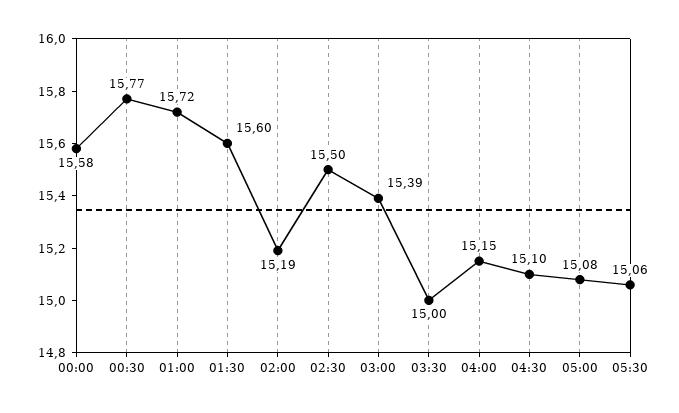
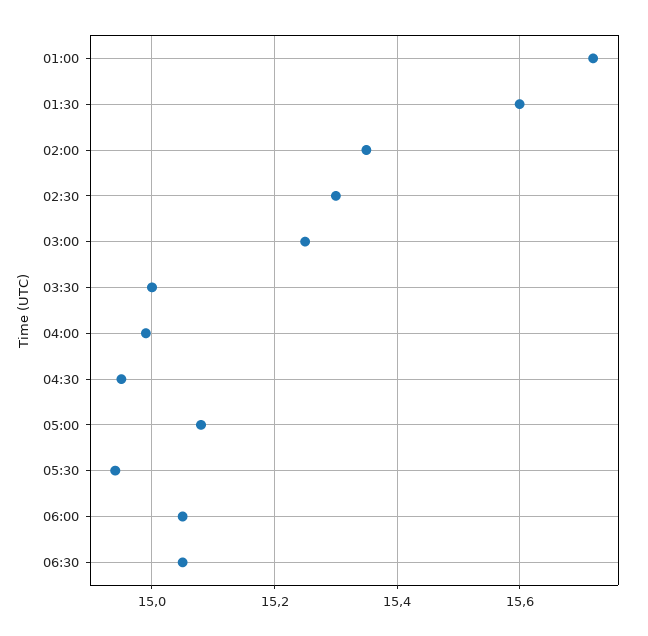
00:00: 15.58 -> none
00:30: 15.77 -> none
02:00: 15.19 -> 15.35
02:30: 15.5 -> 15.3
03:00: 15.39 -> 15.25
04:00: 15.15 -> 15
04:30: 15.1 -> 14.95
05:30: 15.06 -> 14.95
06:00: none -> 15.05
06:30: none -> 15.05

